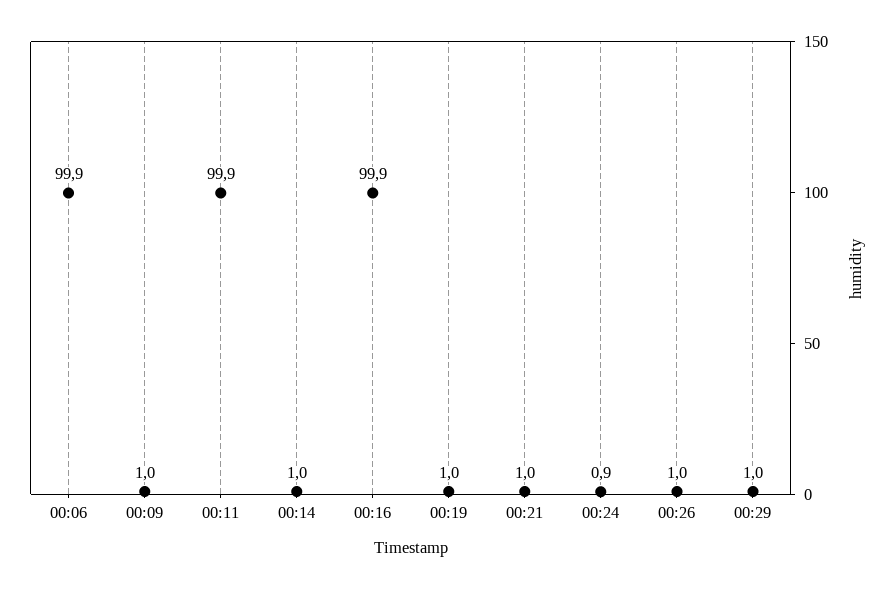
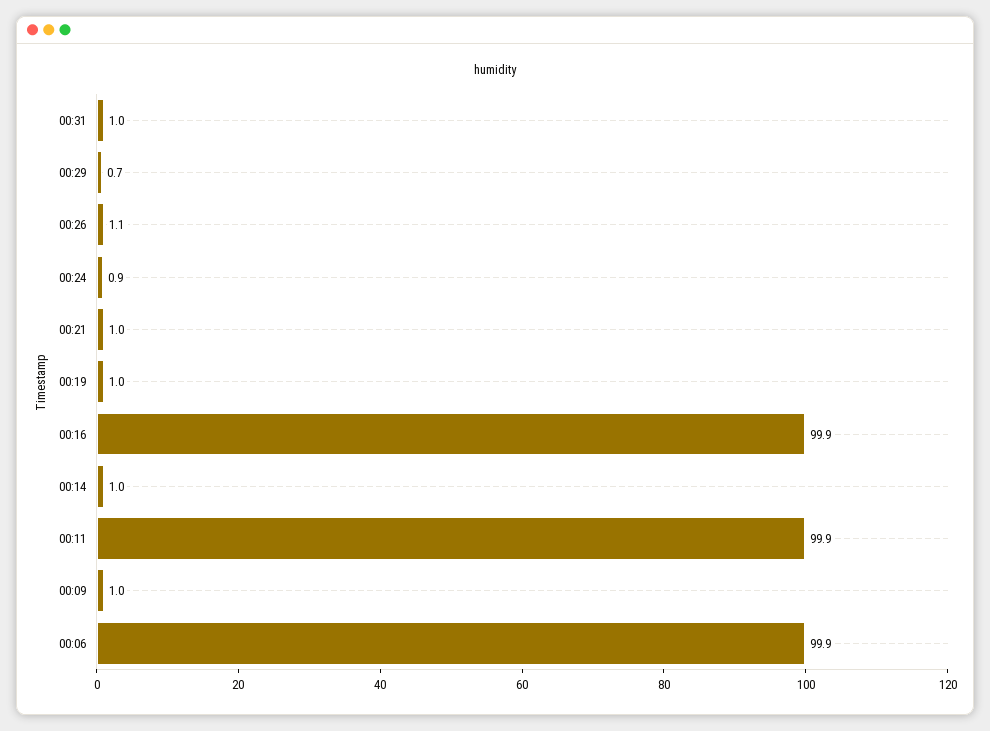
00:26: 1 -> 1.1
00:29: 1 -> 0.7
00:31: none -> 1

